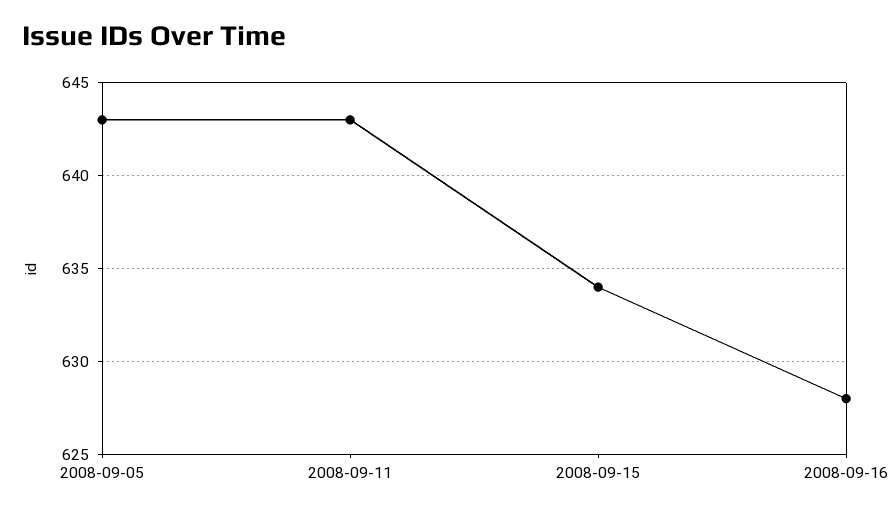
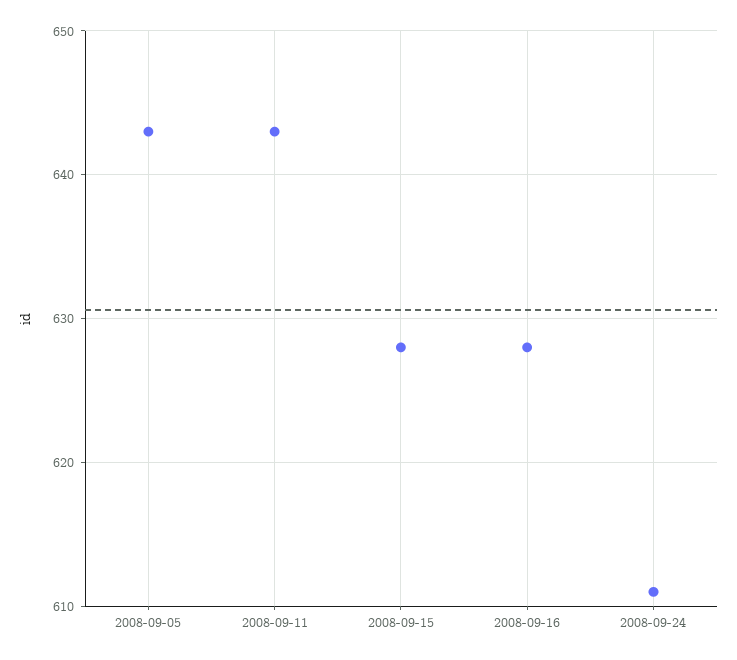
2008-09-15: 634 -> 628
2008-09-24: none -> 611

